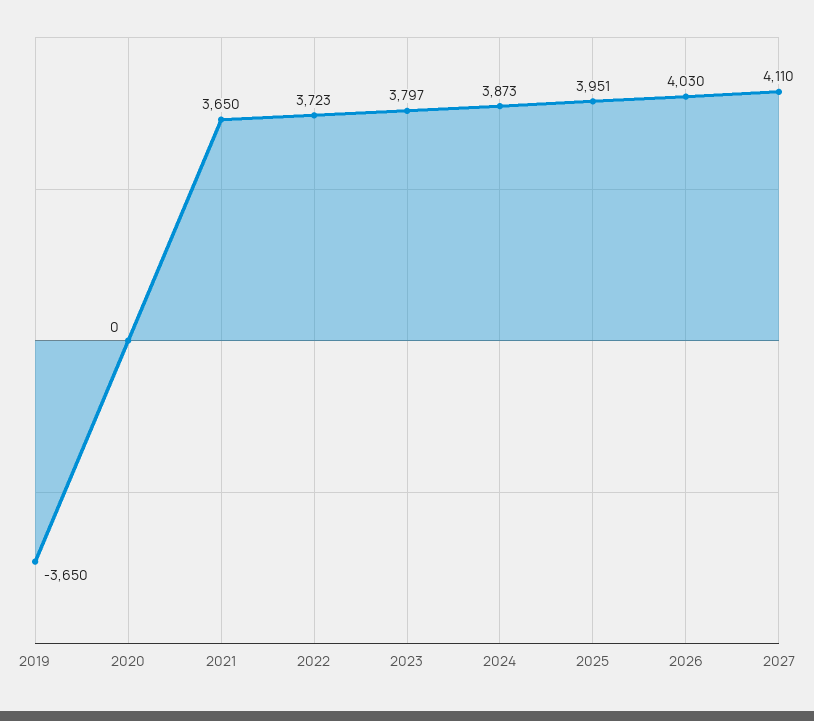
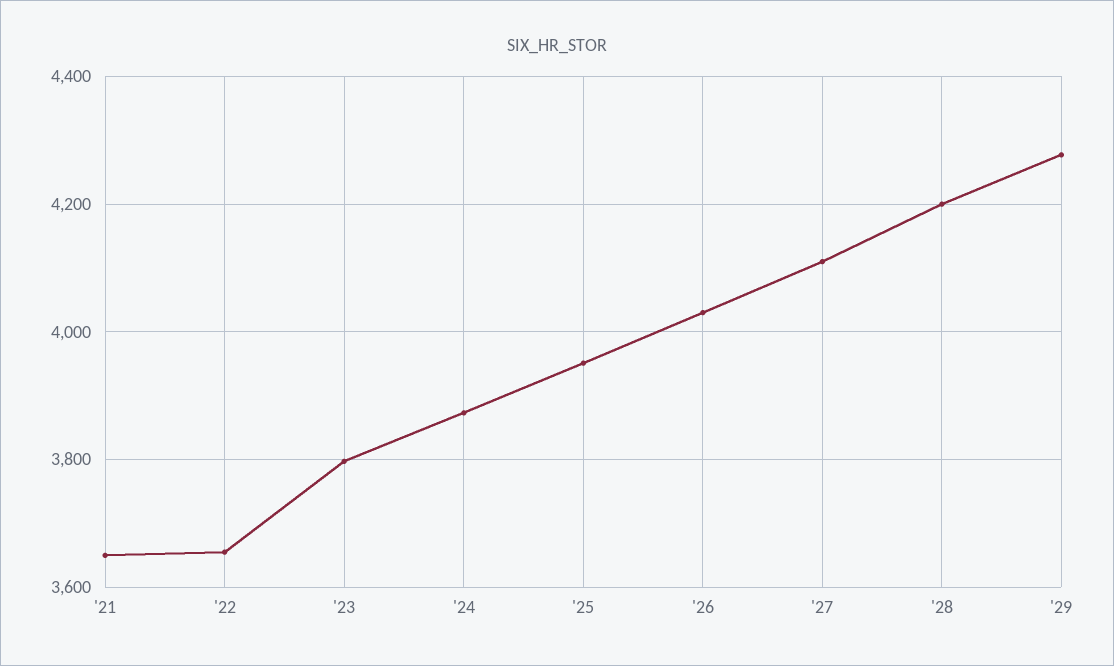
2019: -3650 -> none
2020: 0 -> none
2022: 3723 -> 3660
'28: none -> 4200
'29: none -> 4280

